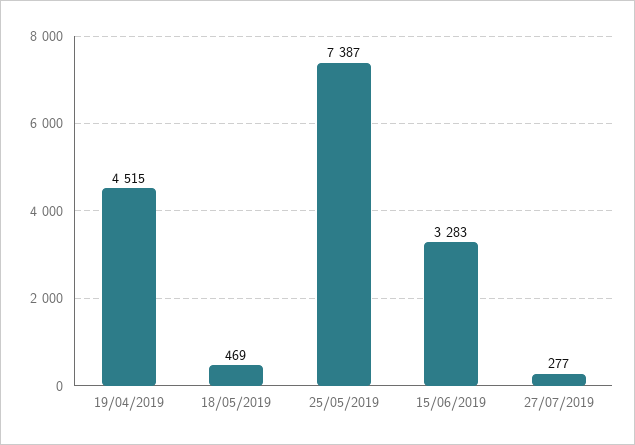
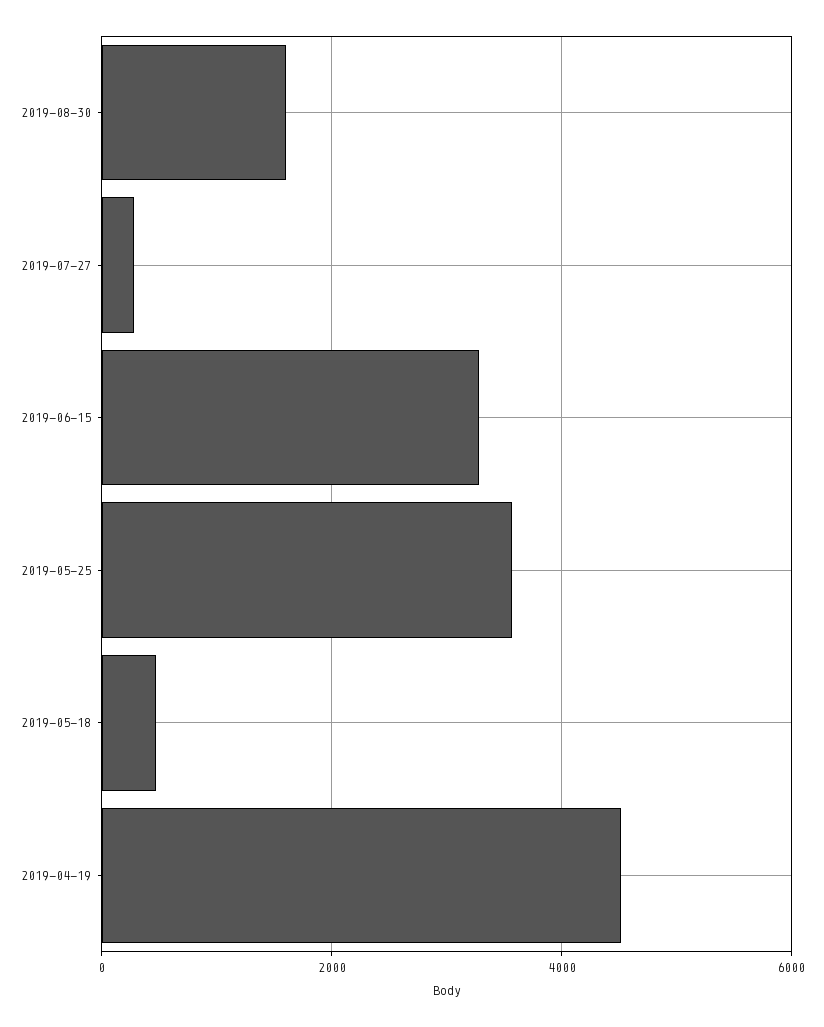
25/05/2019: 7387 -> 3600
2019-08-30: none -> 1600

